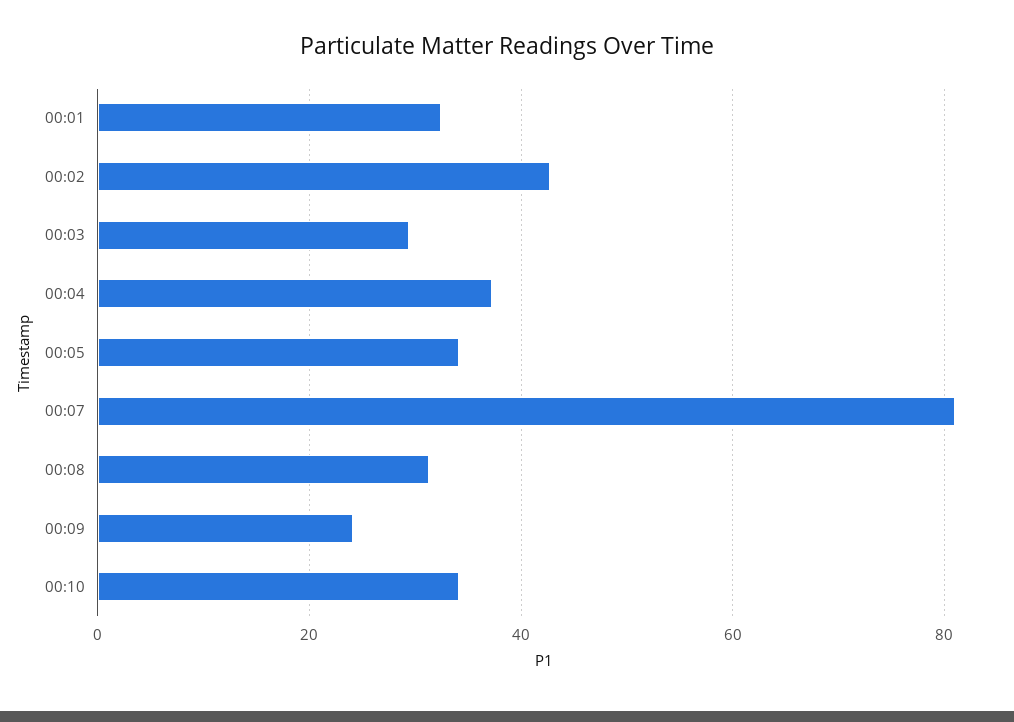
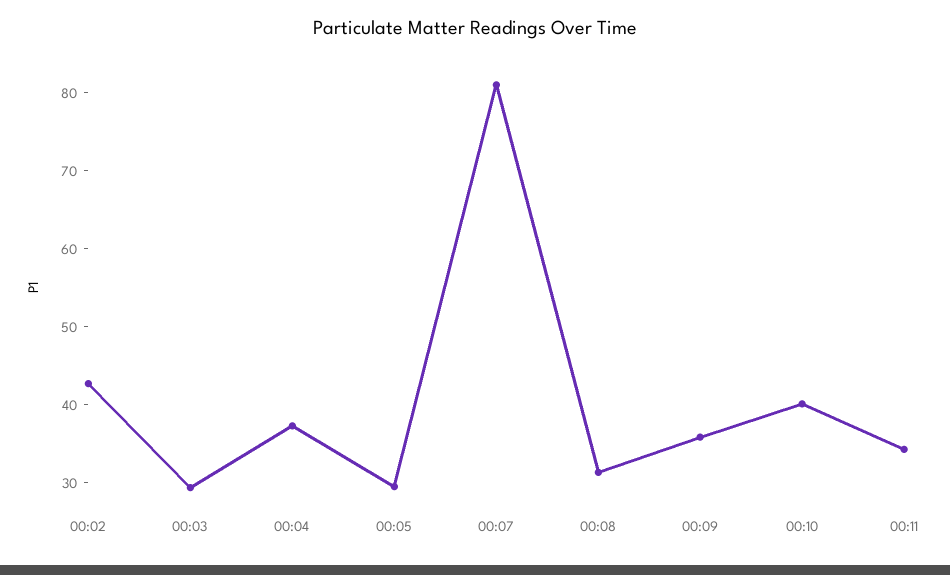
00:01: 32 -> none
00:05: 34 -> 30
00:09: 24 -> 36
00:10: 34 -> 40
00:11: none -> 34

